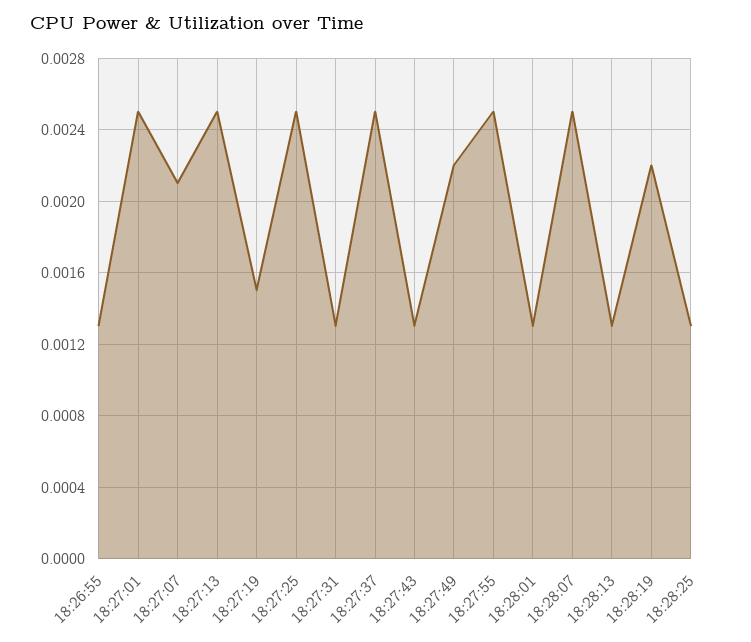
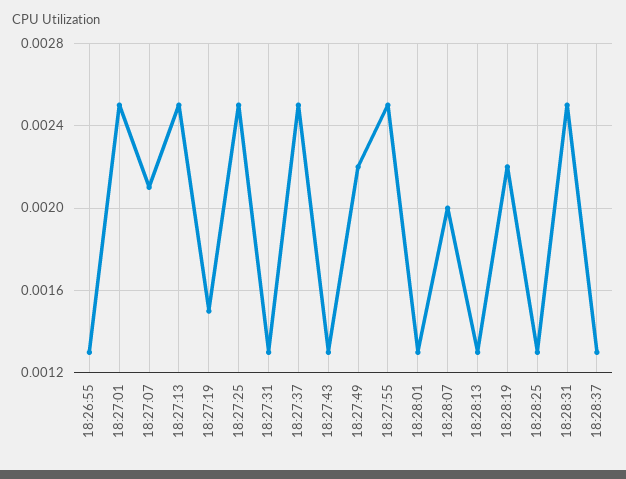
18:28:07: 0.0025 -> 0.002
18:28:31: none -> 0.0025
18:28:37: none -> 0.0013

